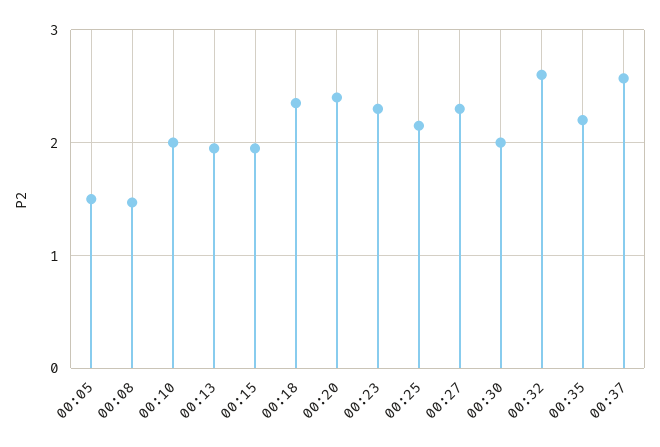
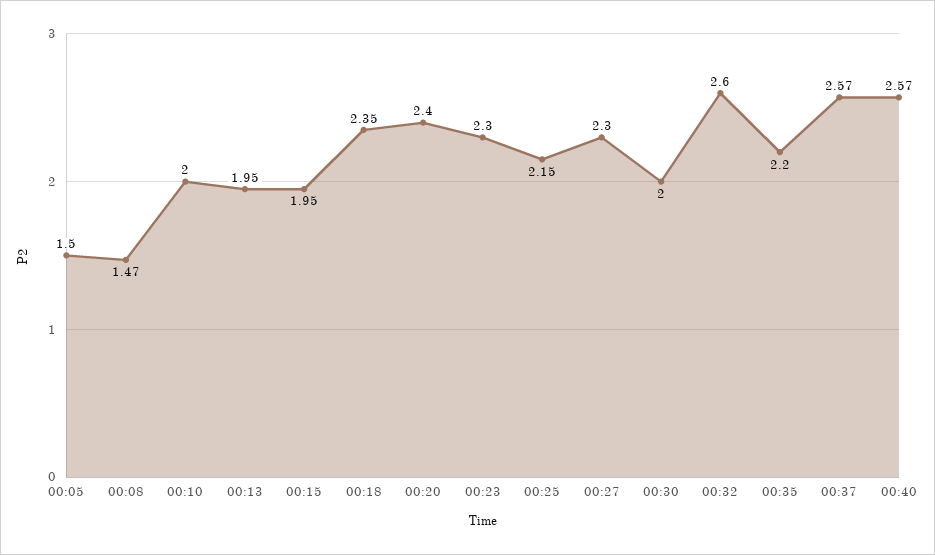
00:40: none -> 2.57

